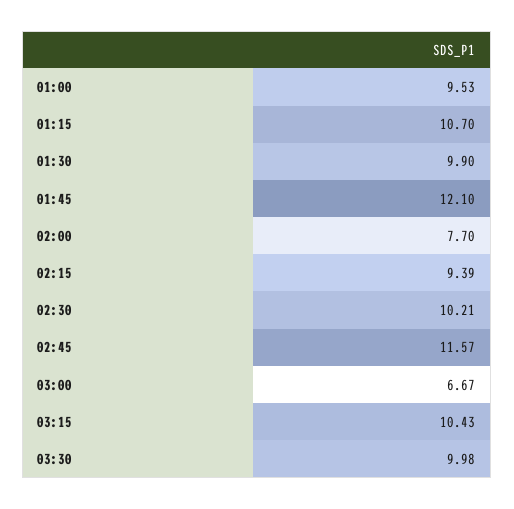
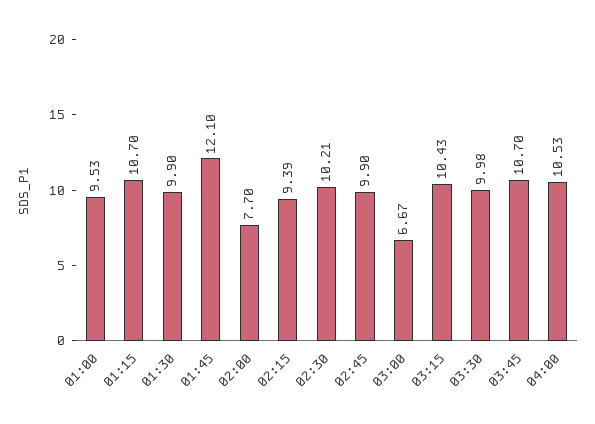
02:45: 11.57 -> 9.9
03:45: none -> 10.7
04:00: none -> 10.53

